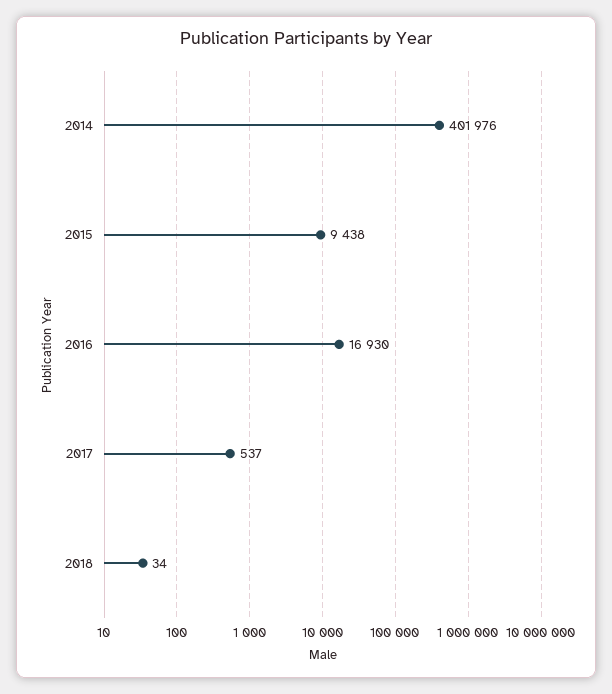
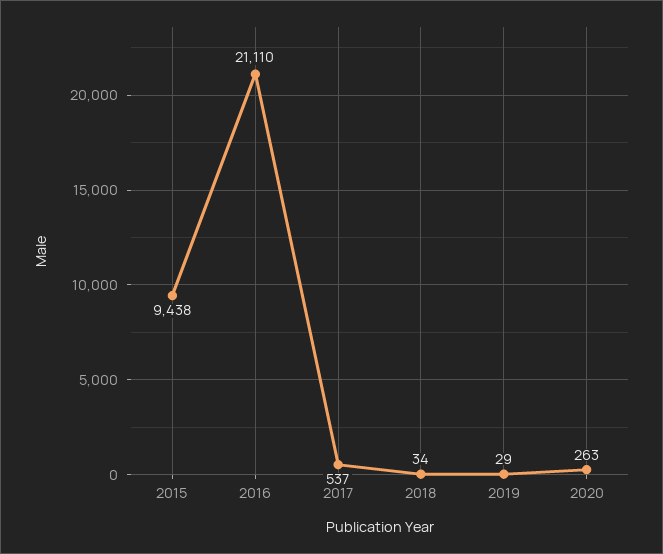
2014: 401976 -> none
2016: 16930 -> 21110
2019: none -> 29
2020: none -> 263

